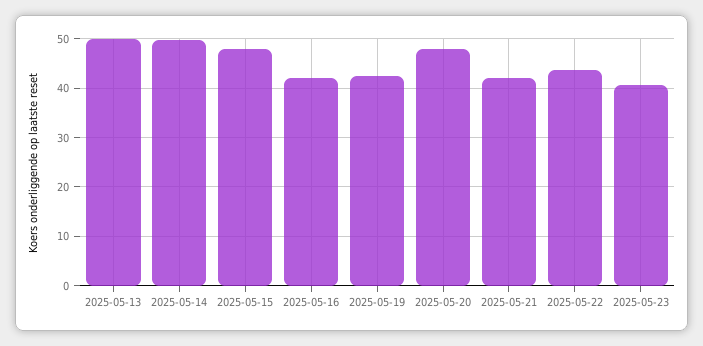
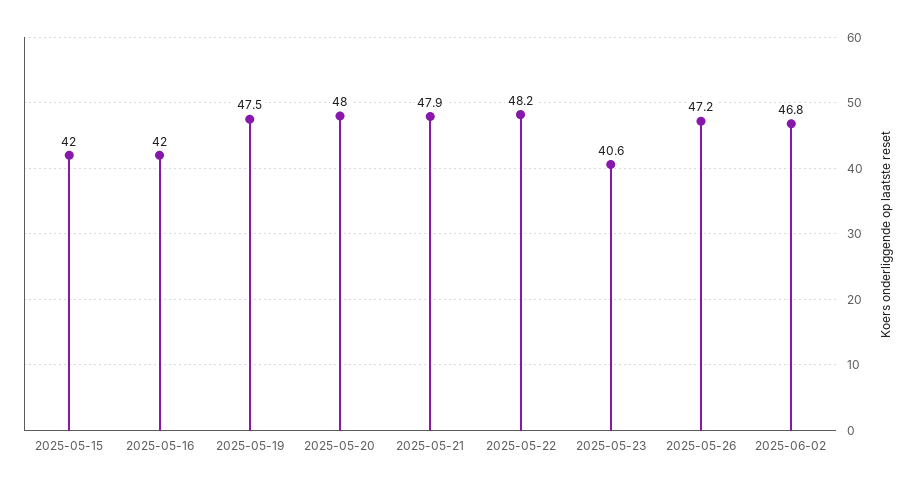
2025-05-13: 50 -> none
2025-05-14: 50 -> none
2025-05-15: 48 -> 42
2025-05-19: 42 -> 47.5
2025-05-21: 42 -> 47.9
2025-05-22: 44 -> 48.2
2025-05-26: none -> 47.2
2025-06-02: none -> 46.8

